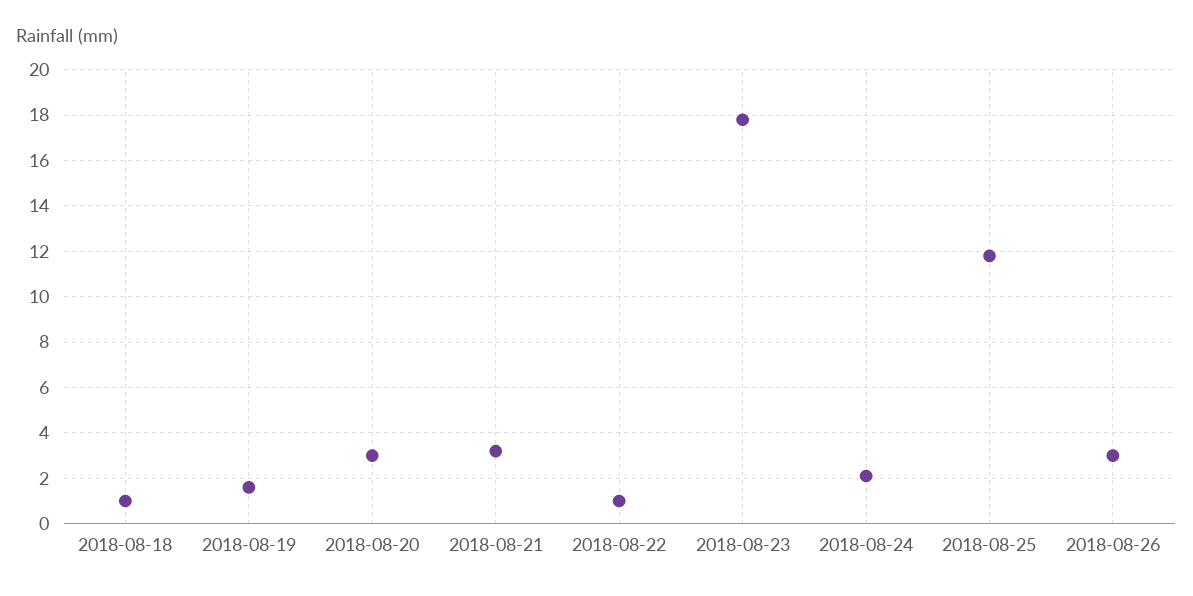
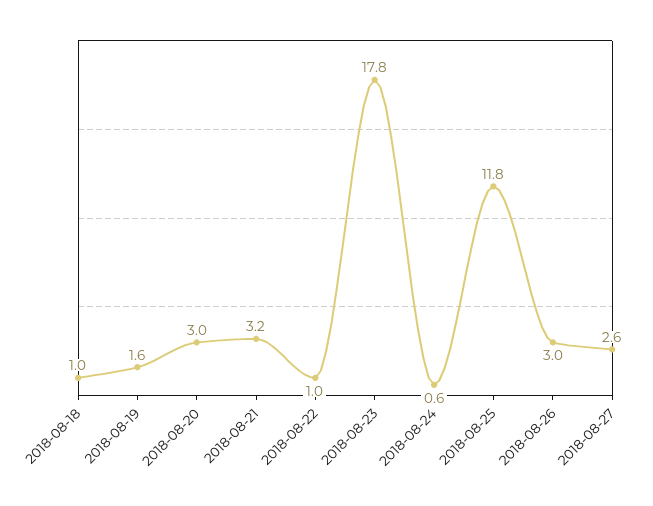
2018-08-24: 2 -> 0.6
2018-08-27: none -> 2.6

